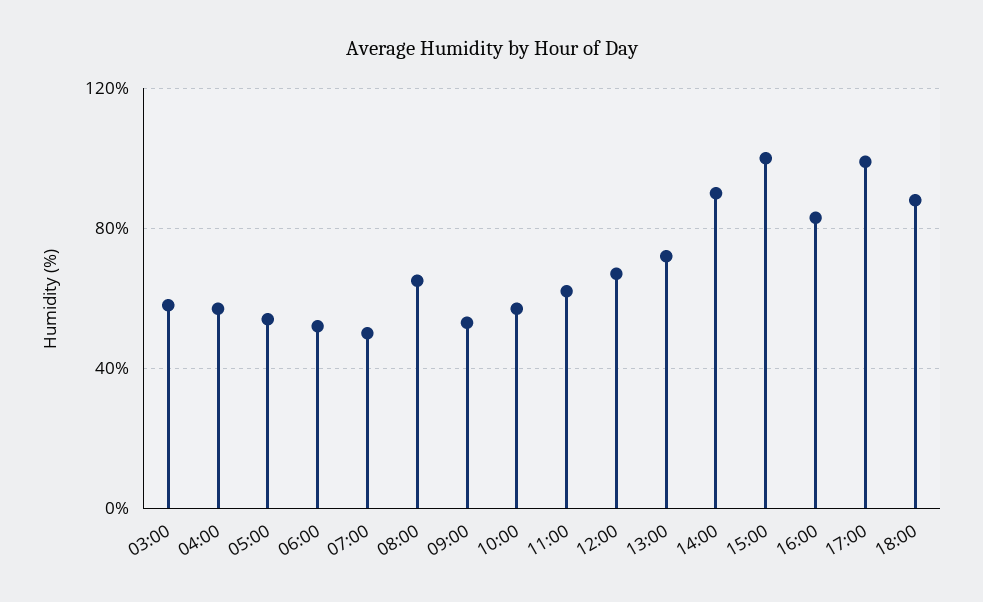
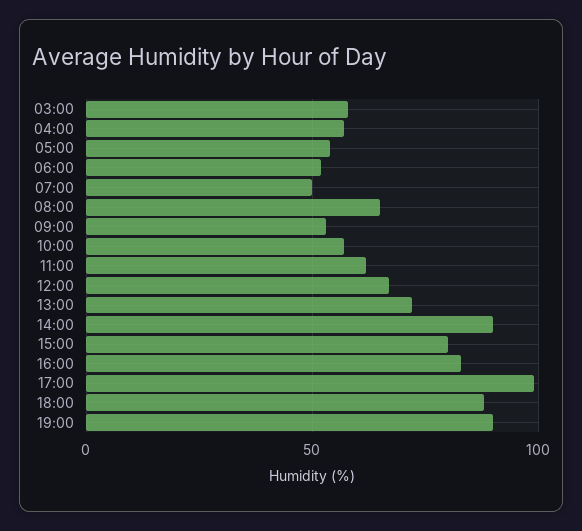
15:00: 100 -> 80
19:00: none -> 90

